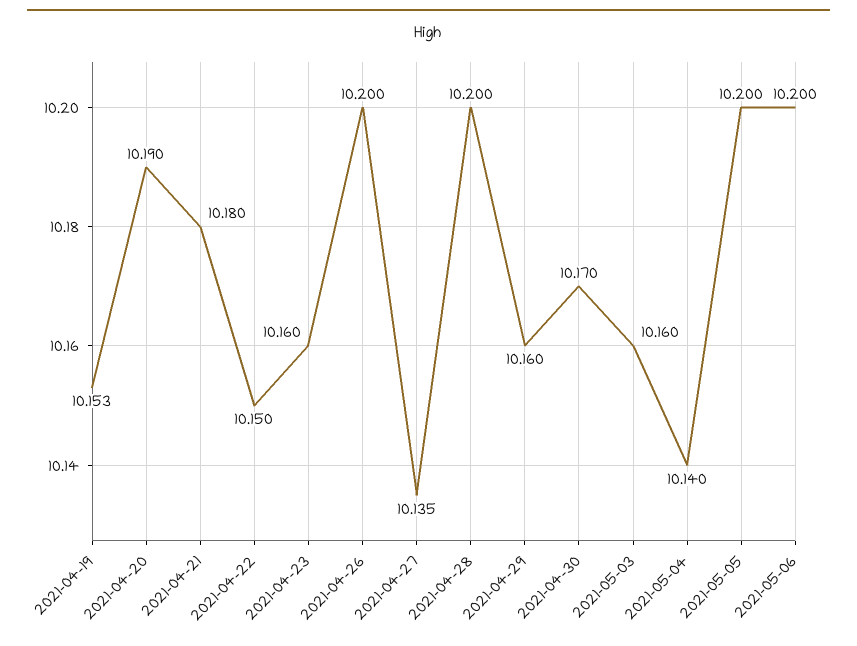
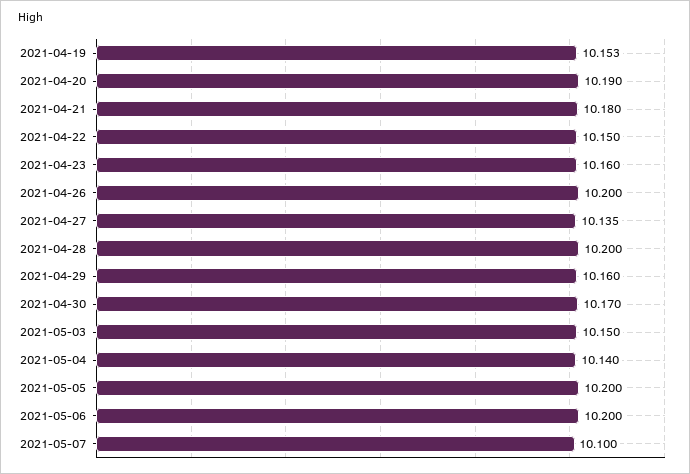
2021-05-03: 10.16 -> 10.15
2021-05-07: none -> 10.1

